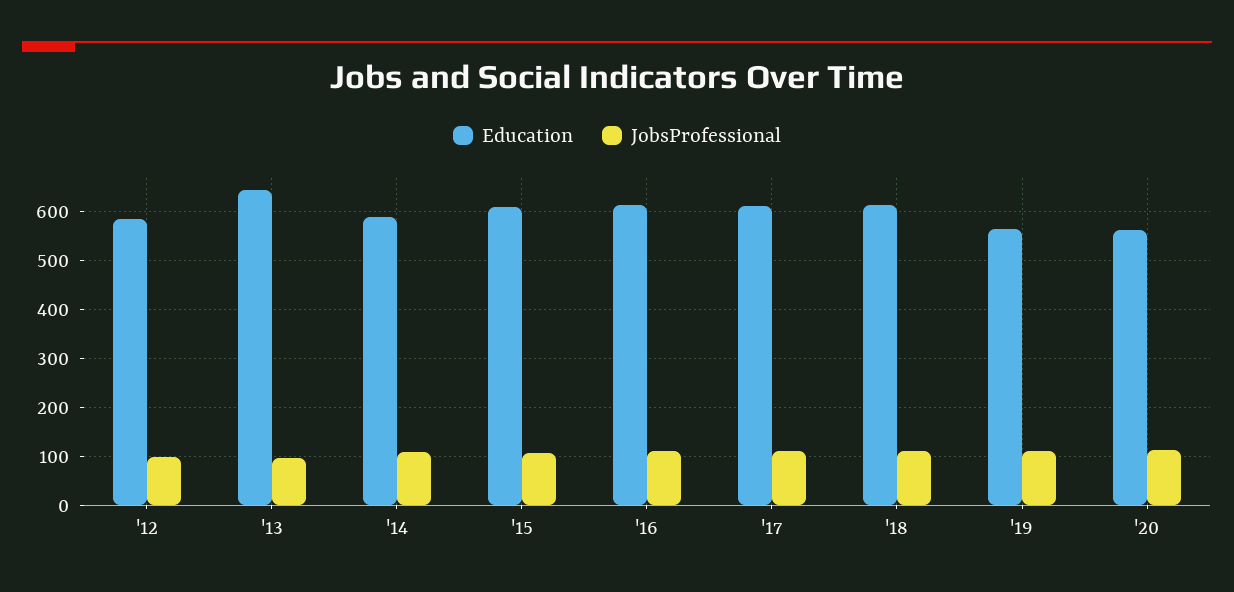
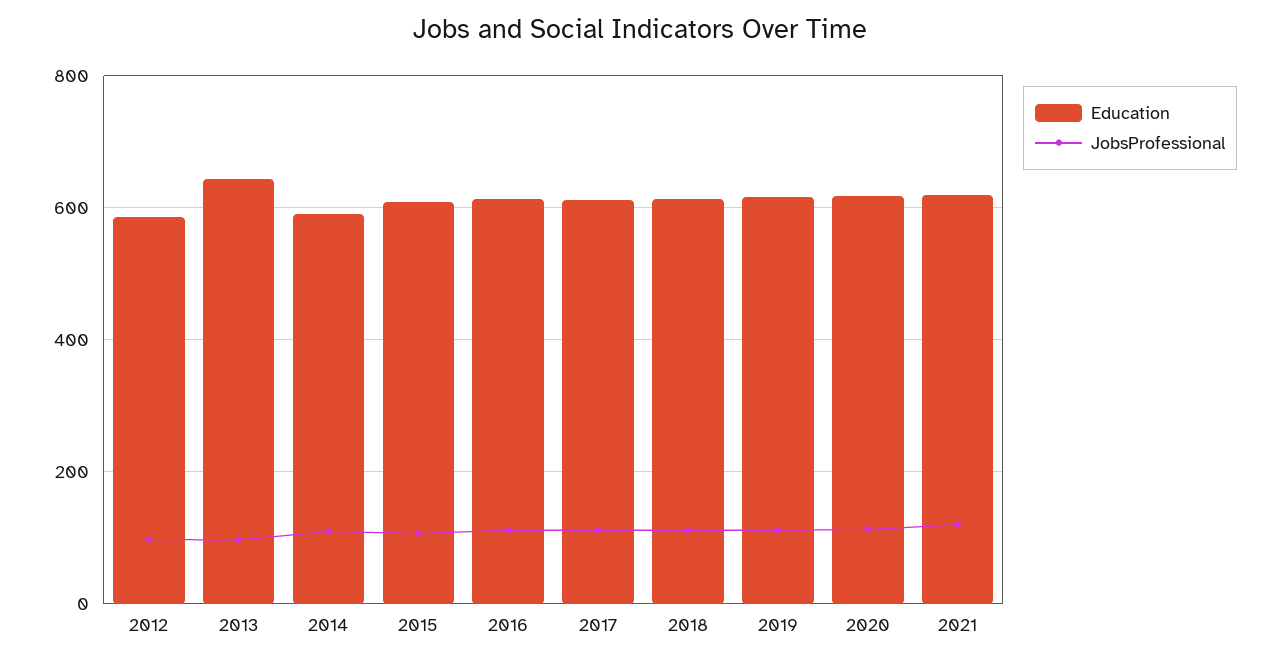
Education, '19: 560 -> 620
Education, '20: 560 -> 620
Education, 2021: none -> 620
JobsProfessional, 2021: none -> 120

